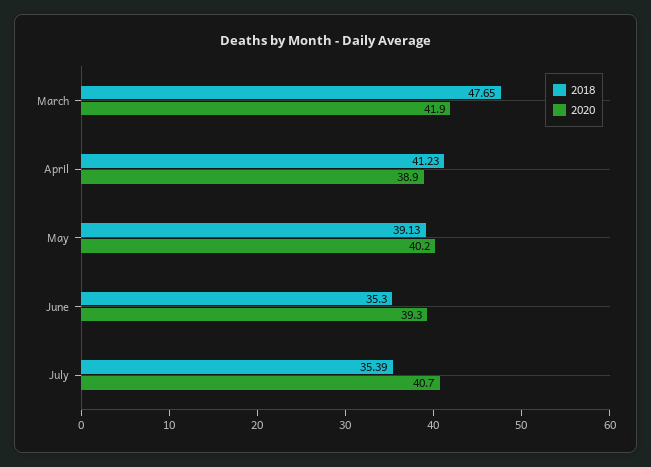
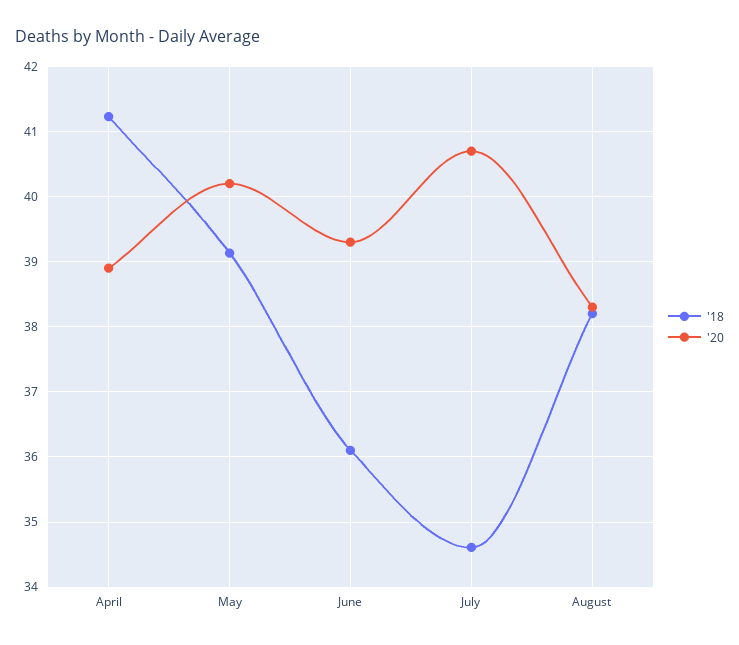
2018, March: 47.65 -> none
2020, March: 41.9 -> none
2018, June: 35.3 -> 36.1
2018, July: 35.39 -> 34.6
2018, August: none -> 38.2
2020, August: none -> 38.3

